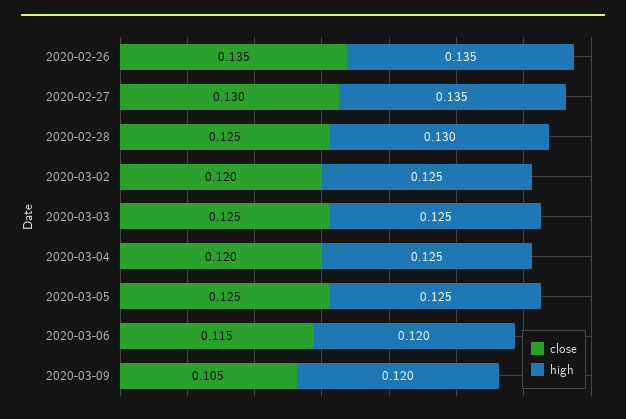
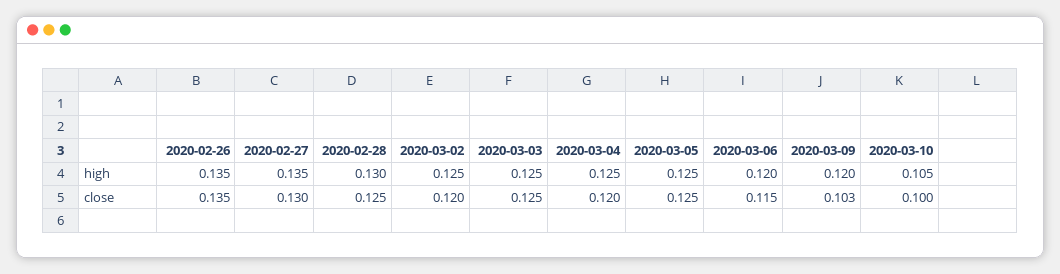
close, 2020-03-09: 0.105 -> 0.103
high, 2020-03-10: none -> 0.105
close, 2020-03-10: none -> 0.1

